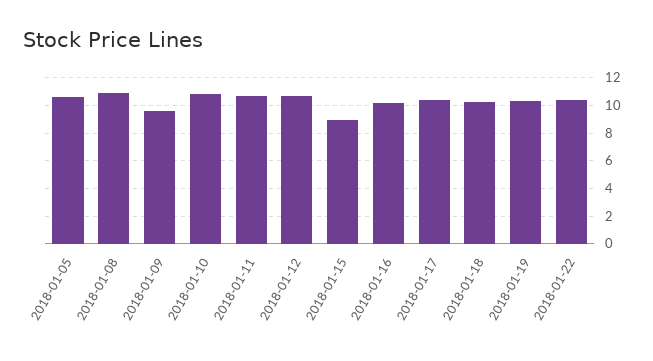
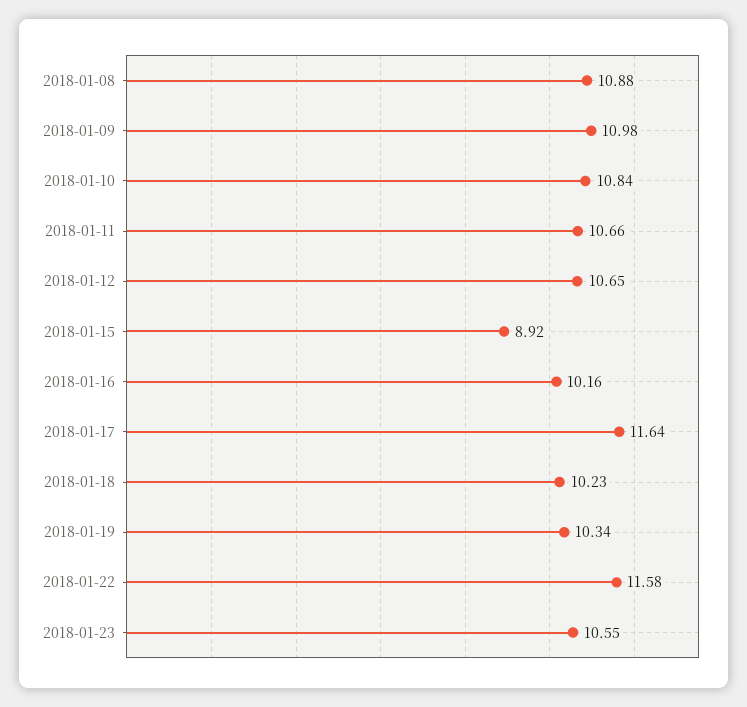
2018-01-05: 10.5 -> none
2018-01-09: 9.5 -> 10.98
2018-01-17: 10.5 -> 11.64
2018-01-22: 10.5 -> 11.58
2018-01-23: none -> 10.55

